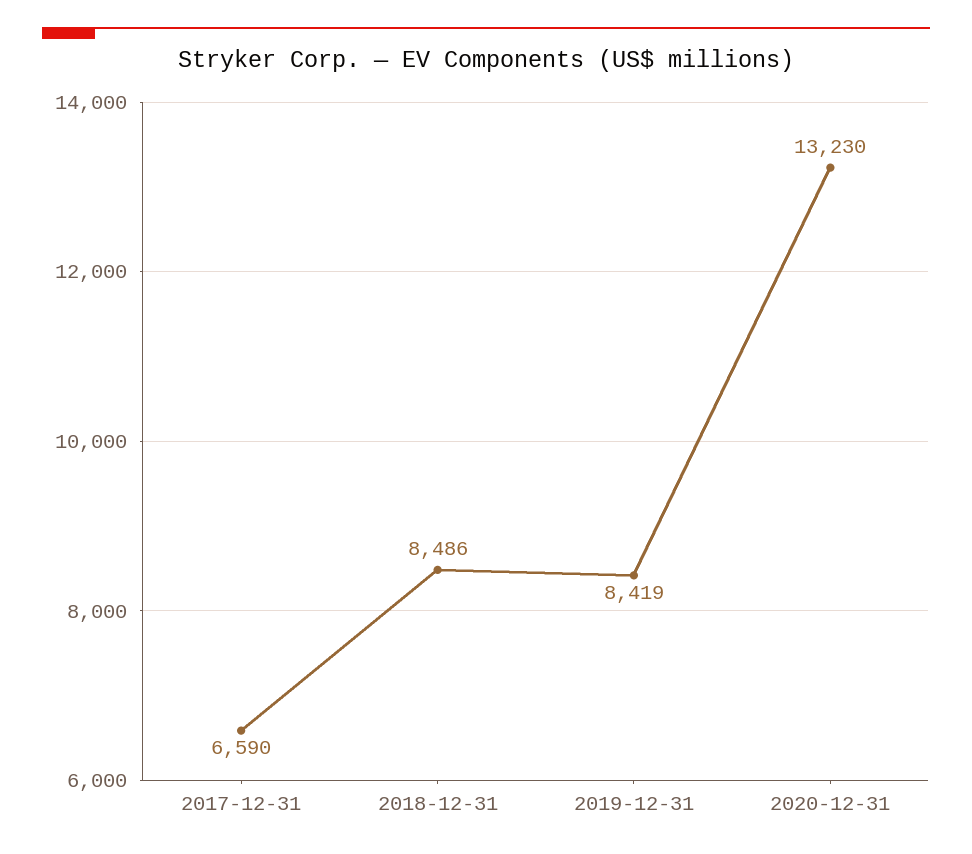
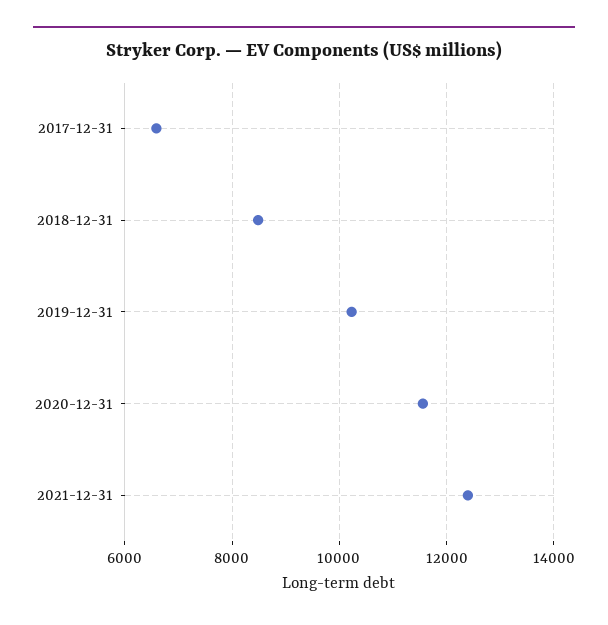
2019-12-31: 8419 -> 10200
2020-12-31: 13230 -> 11600
2021-12-31: none -> 12400

